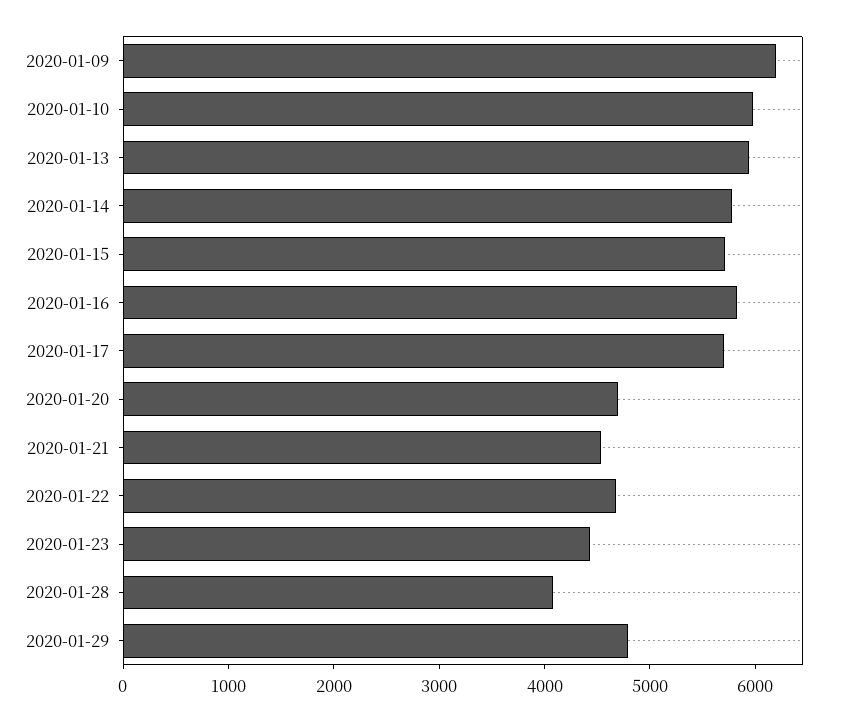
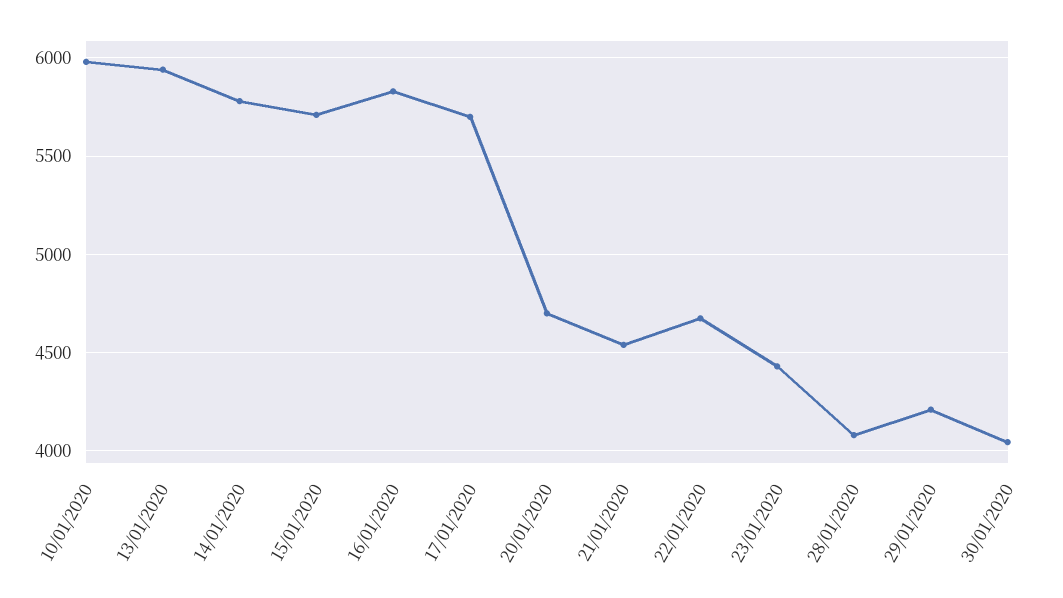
2020-01-09: 6200 -> none
2020-01-29: 4800 -> 4200
30/01/2020: none -> 4050

